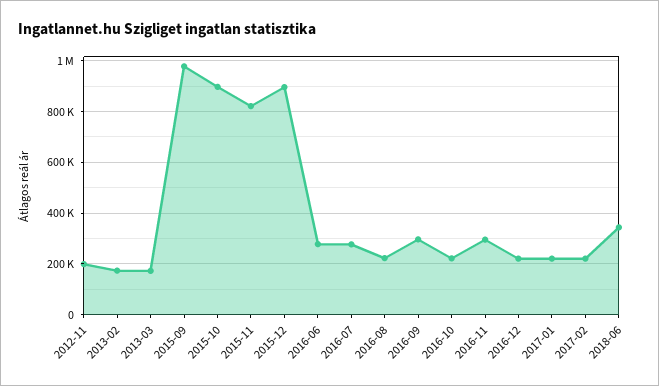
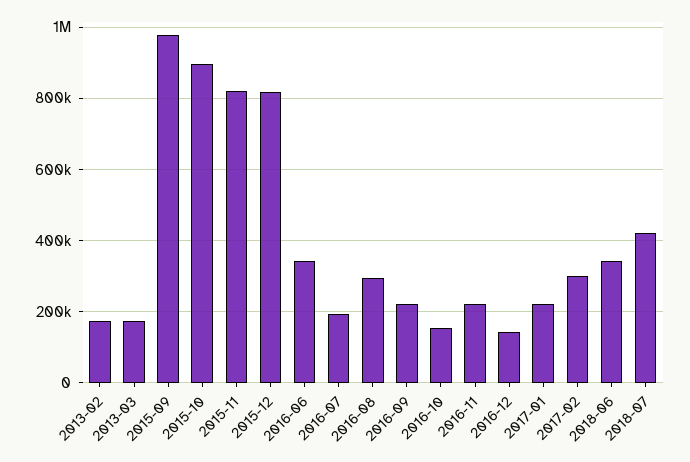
2012-11: 200000 -> none
2015-12: 900000 -> 820000
2016-06: 275000 -> 340000
2016-07: 275000 -> 200000
2016-08: 225000 -> 300000
2016-09: 300000 -> 220000
2016-10: 225000 -> 160000
2016-11: 300000 -> 220000
2016-12: 225000 -> 140000
2017-02: 225000 -> 300000
2018-07: none -> 420000

